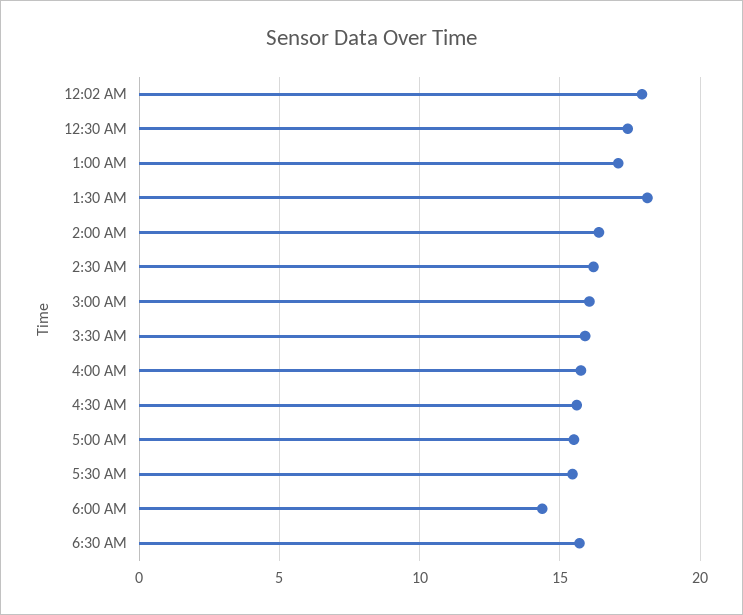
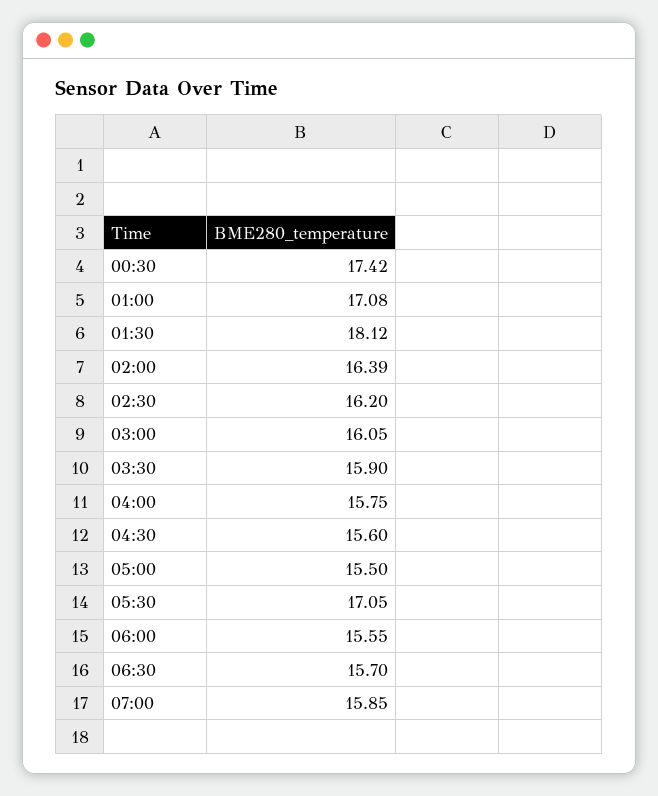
12:02 AM: 18 -> none
5:30 AM: 15.5 -> 17.05
6:00 AM: 14.5 -> 15.55
07:00: none -> 15.85

